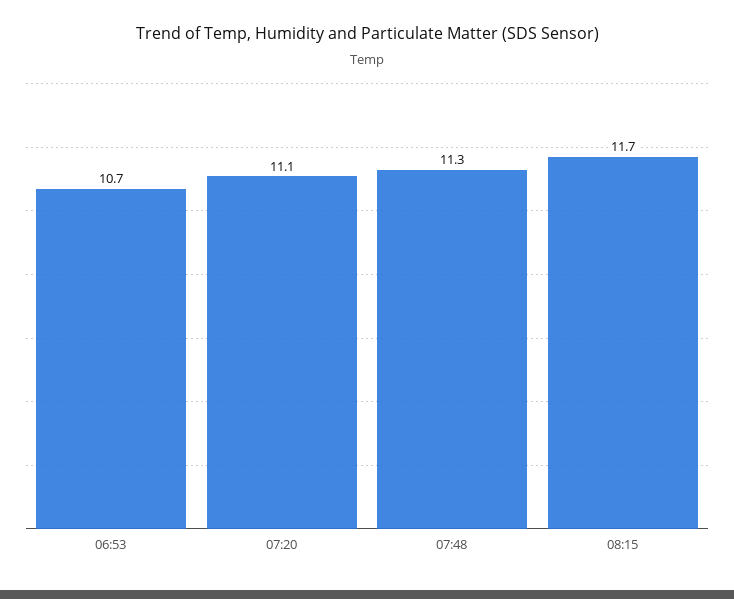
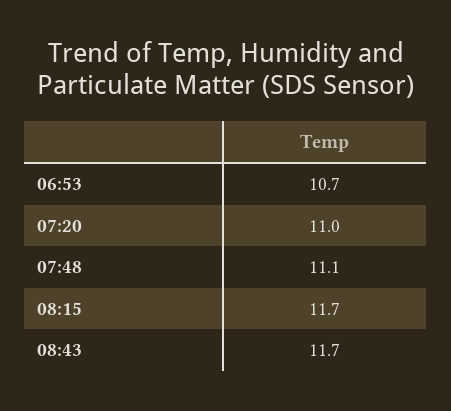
07:20: 11.1 -> 11
07:48: 11.3 -> 11.1
08:43: none -> 11.7

